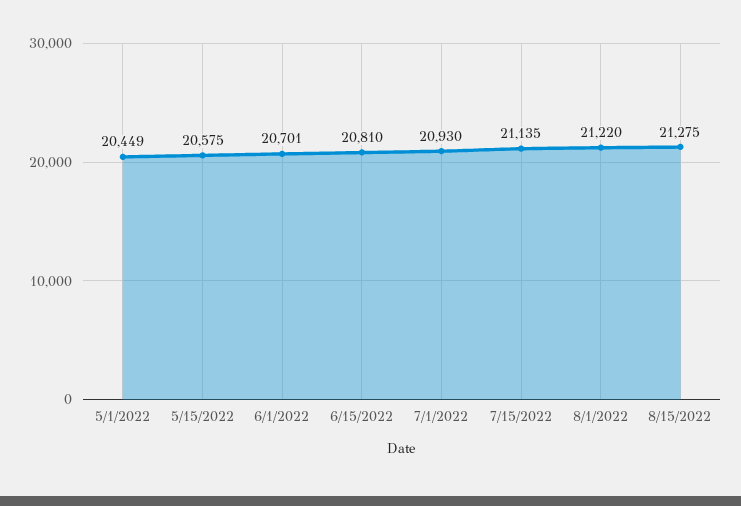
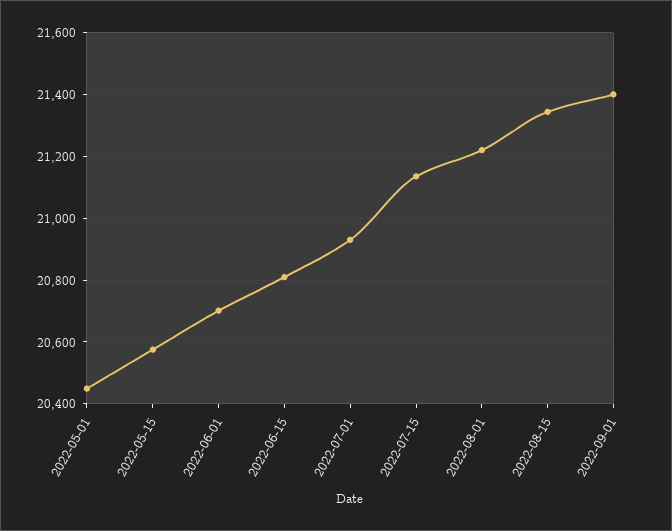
8/15/2022: 21275 -> 21340
2022-09-01: none -> 21400

